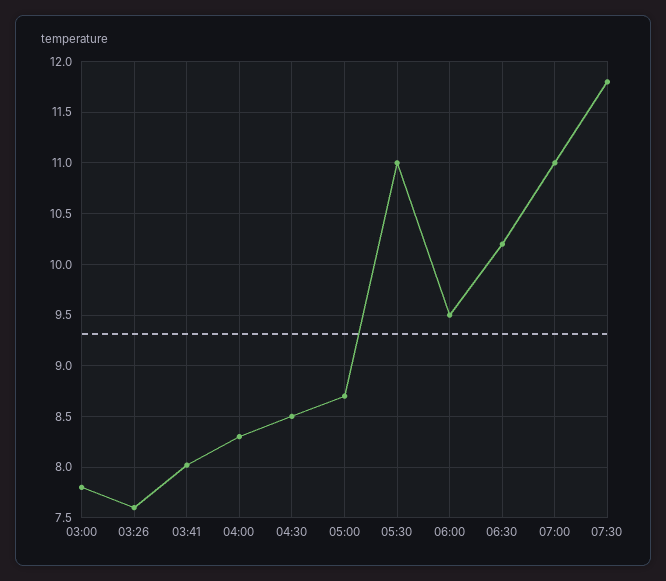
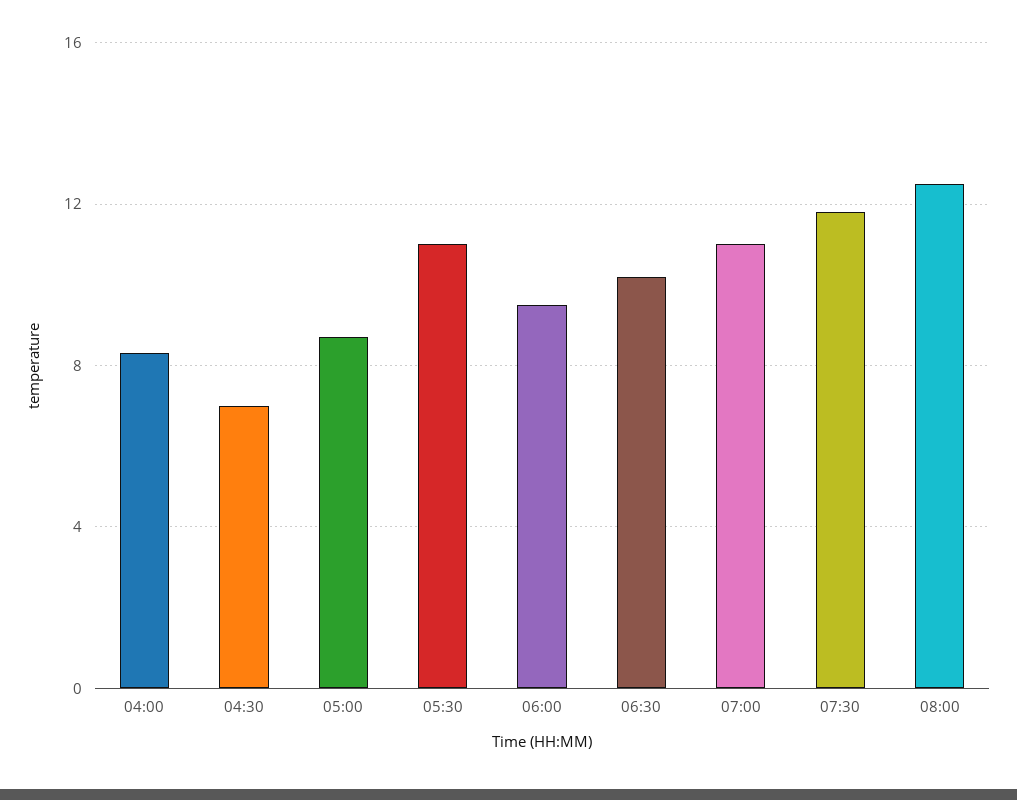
03:00: 7.8 -> none
03:26: 7.6 -> none
03:41: 8 -> none
04:30: 8.5 -> 7
08:00: none -> 12.5

